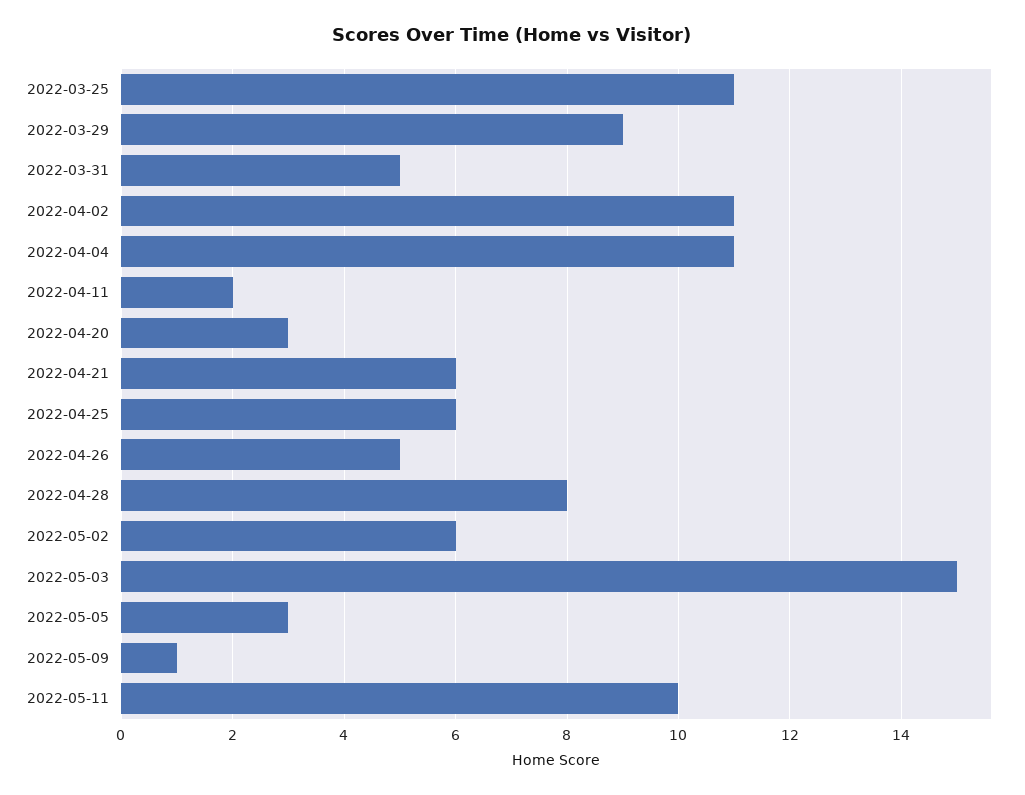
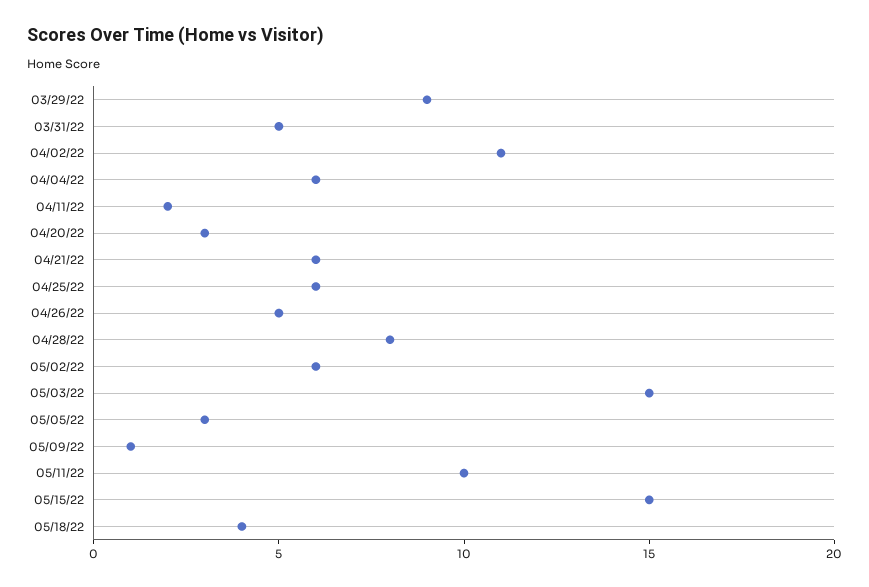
2022-03-25: 11 -> none
2022-04-04: 11 -> 6
05/15/22: none -> 15
05/18/22: none -> 4

